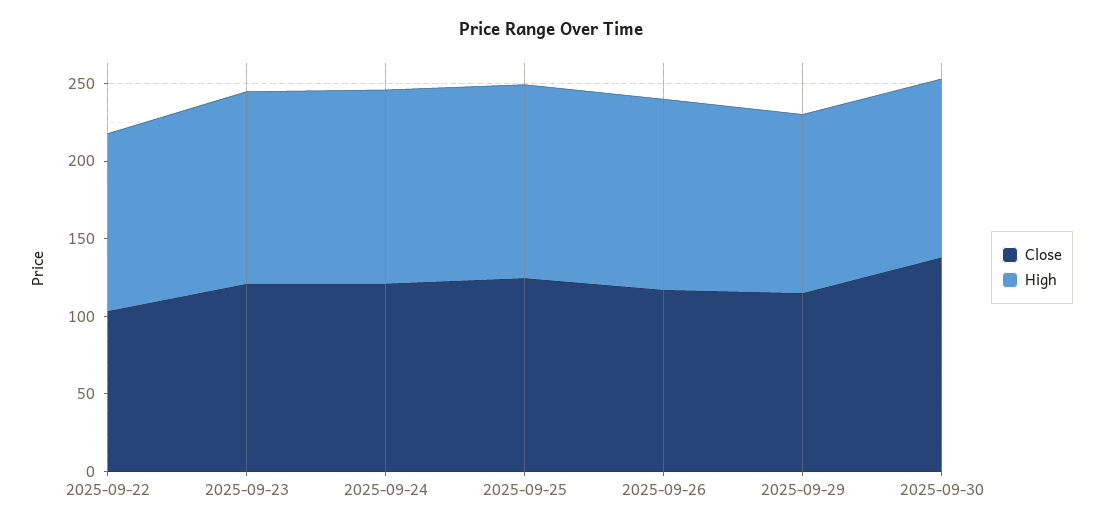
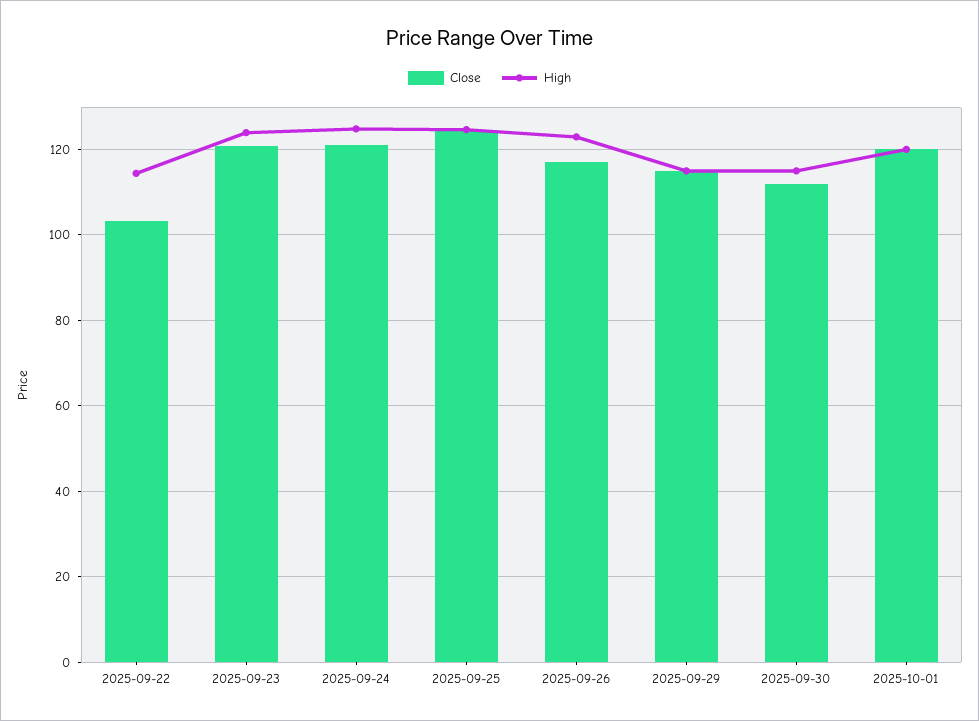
Close, 2025-09-30: 140 -> 112
Close, 2025-10-01: none -> 120
High, 2025-10-01: none -> 120

